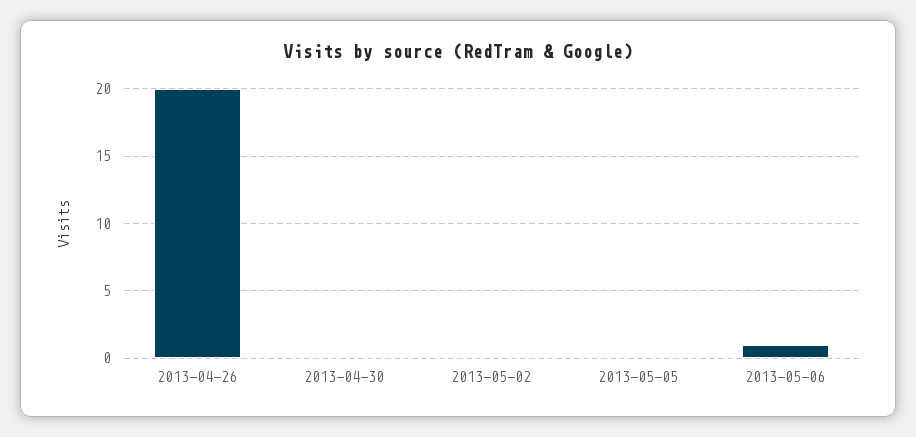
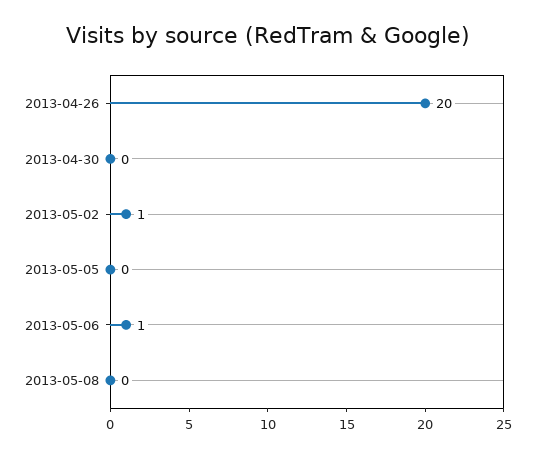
2013-05-02: 0 -> 1
2013-05-08: none -> 0

